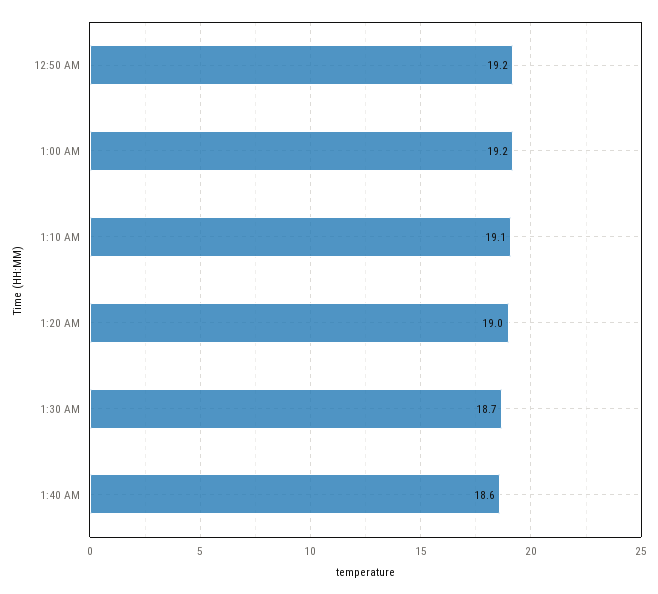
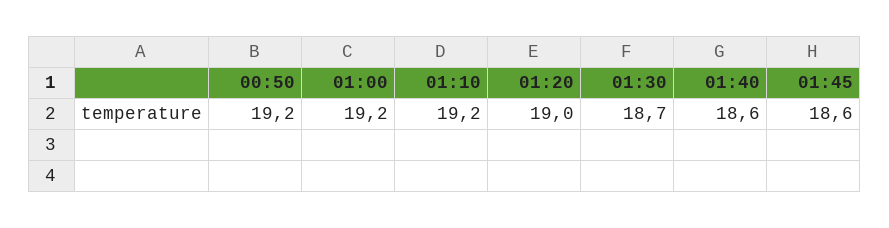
1:10 AM: 19.1 -> 19.2
01:45: none -> 18.6

